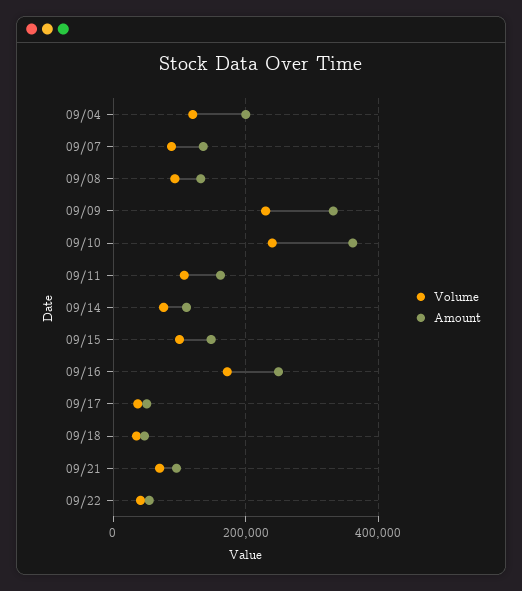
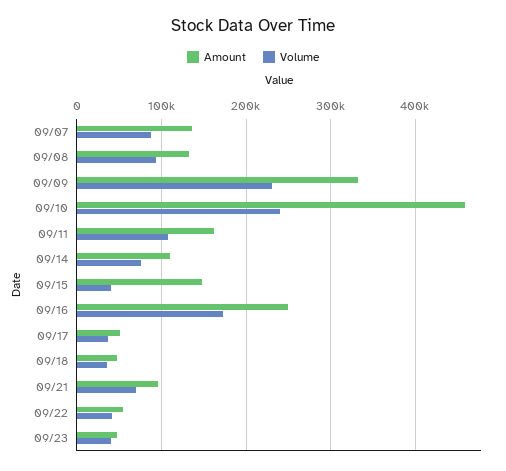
Volume, 09/04: 120000 -> none
Amount, 09/04: 200000 -> none
Amount, 09/10: 360000 -> 460000
Volume, 09/15: 100000 -> 40000
Amount, 09/23: none -> 50000
Volume, 09/23: none -> 40000

